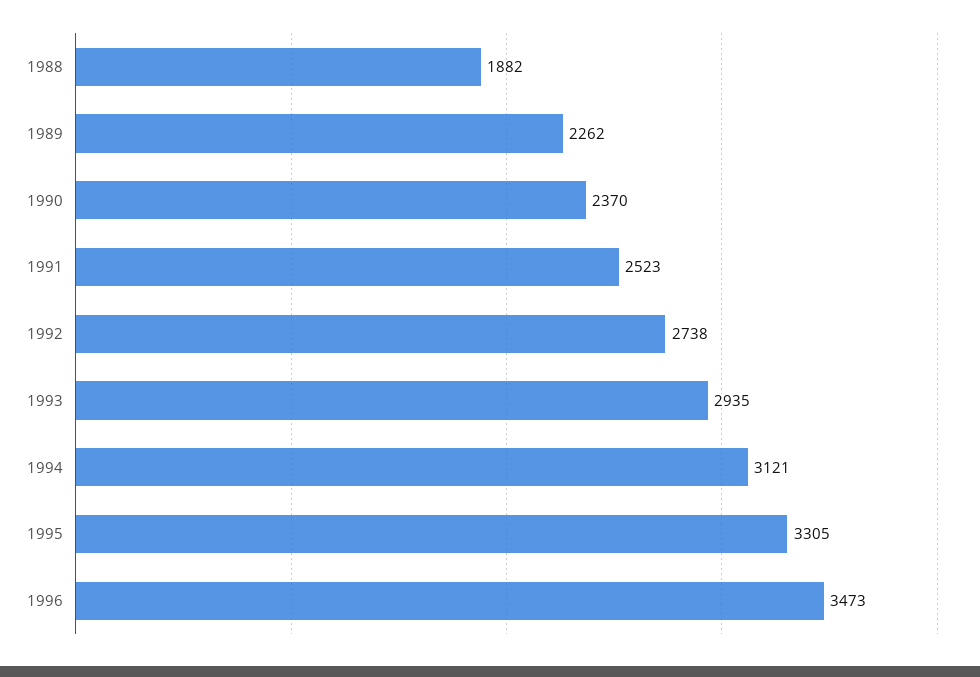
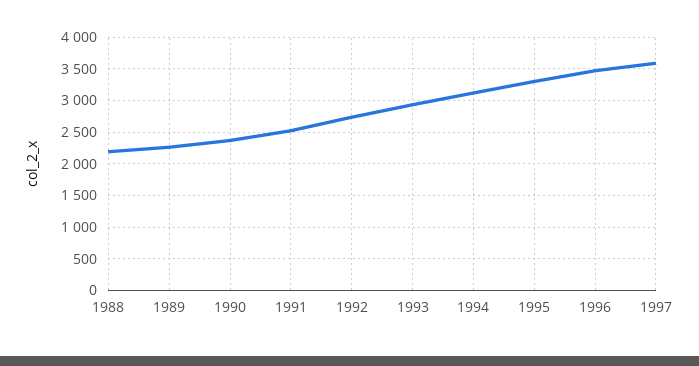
1988: 1882 -> 2200
1997: none -> 3600

